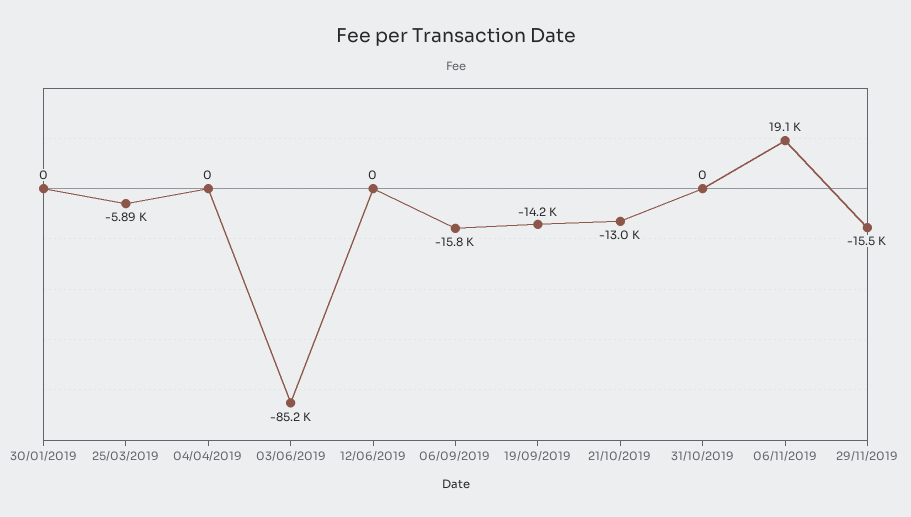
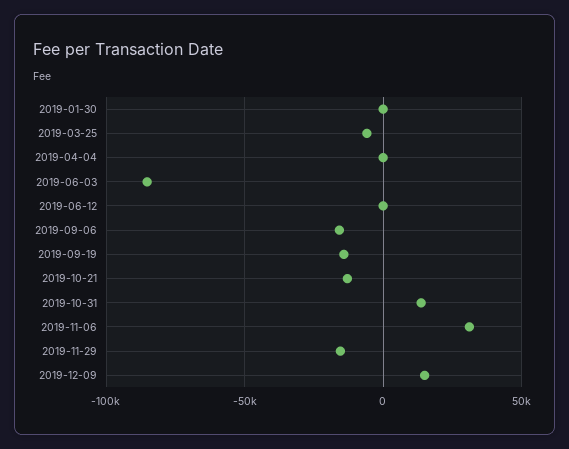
31/10/2019: 0 -> 15000
06/11/2019: 19100 -> 30000
2019-12-09: none -> 15000

